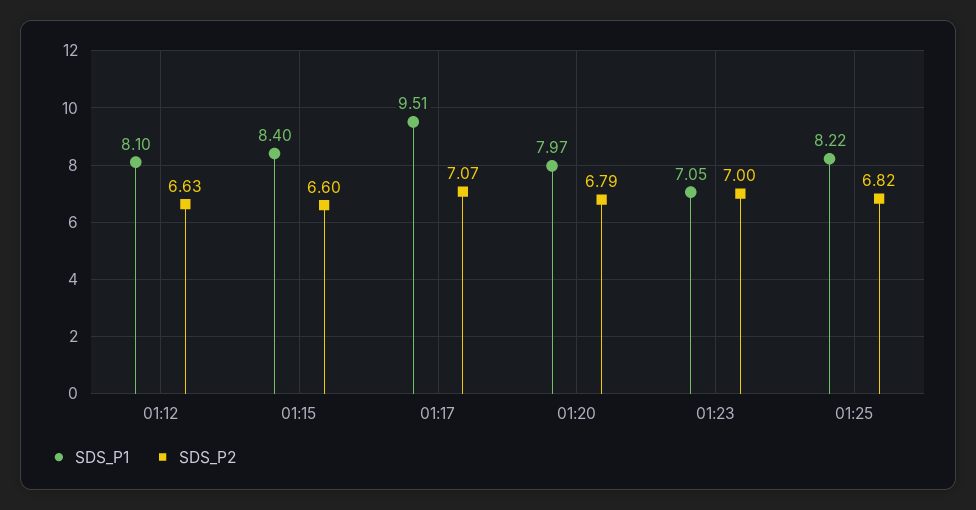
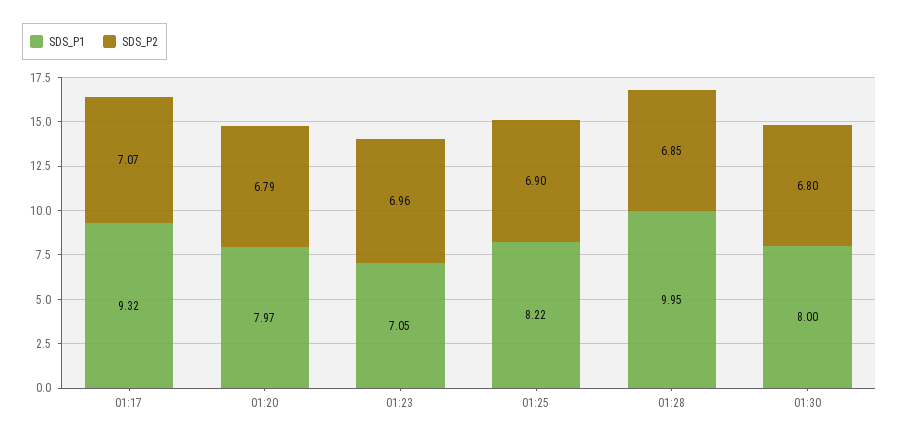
SDS_P1, 01:12: 8.1 -> none
SDS_P2, 01:12: 6.63 -> none
SDS_P1, 01:15: 8.4 -> none
SDS_P2, 01:15: 6.6 -> none
SDS_P1, 01:17: 9.51 -> 9.32
SDS_P2, 01:23: 7 -> 6.96
SDS_P2, 01:25: 6.82 -> 6.9
SDS_P1, 01:28: none -> 9.95
SDS_P2, 01:28: none -> 6.85
SDS_P1, 01:30: none -> 8
SDS_P2, 01:30: none -> 6.8

